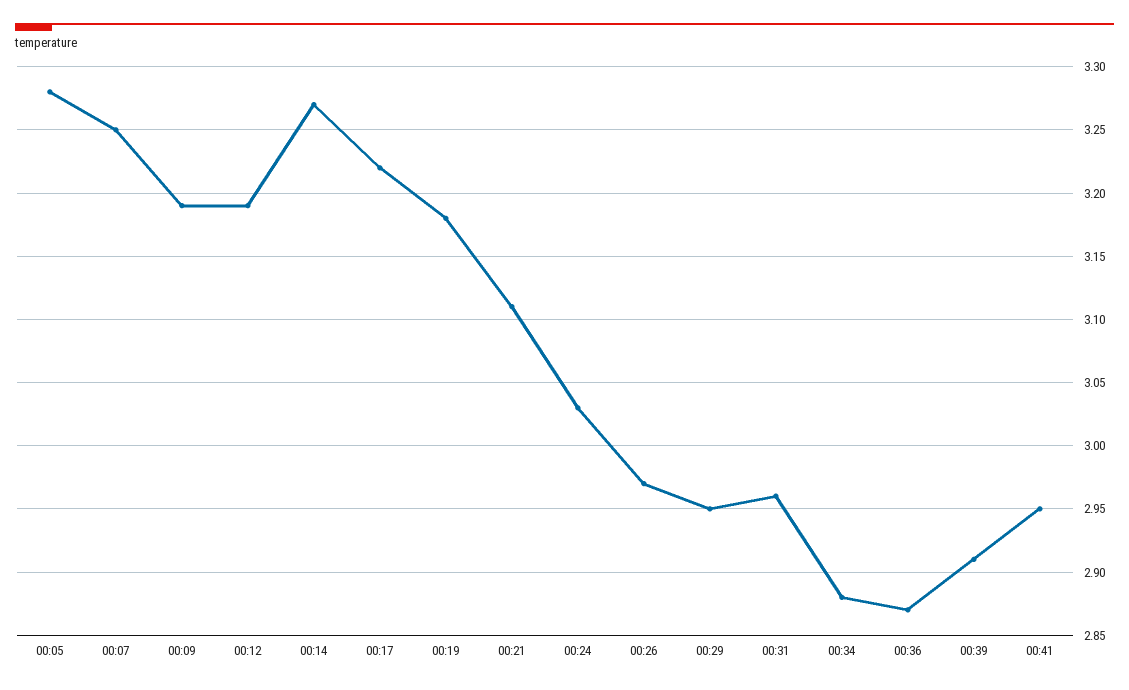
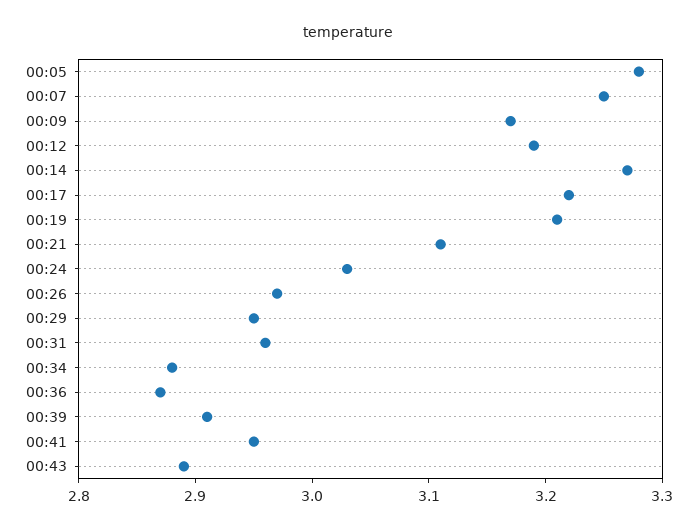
00:09: 3.19 -> 3.17
00:19: 3.18 -> 3.21
00:43: none -> 2.89

